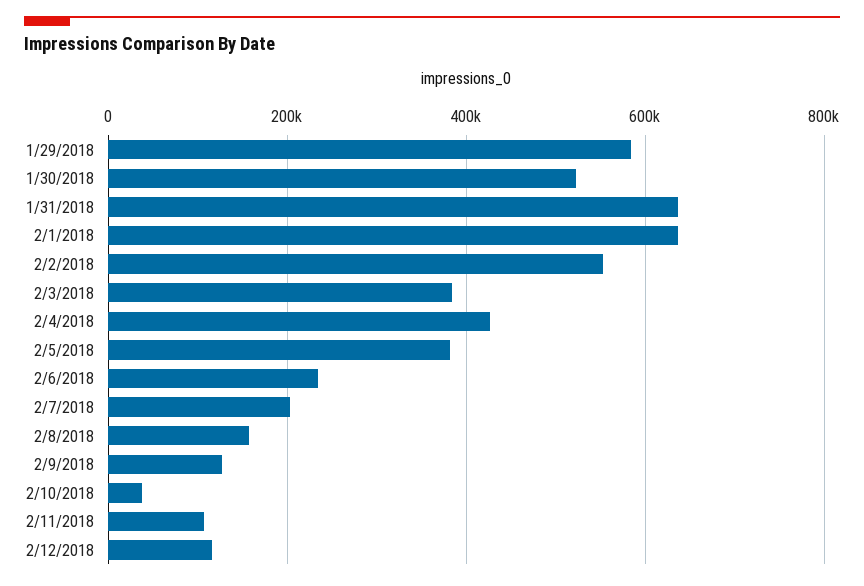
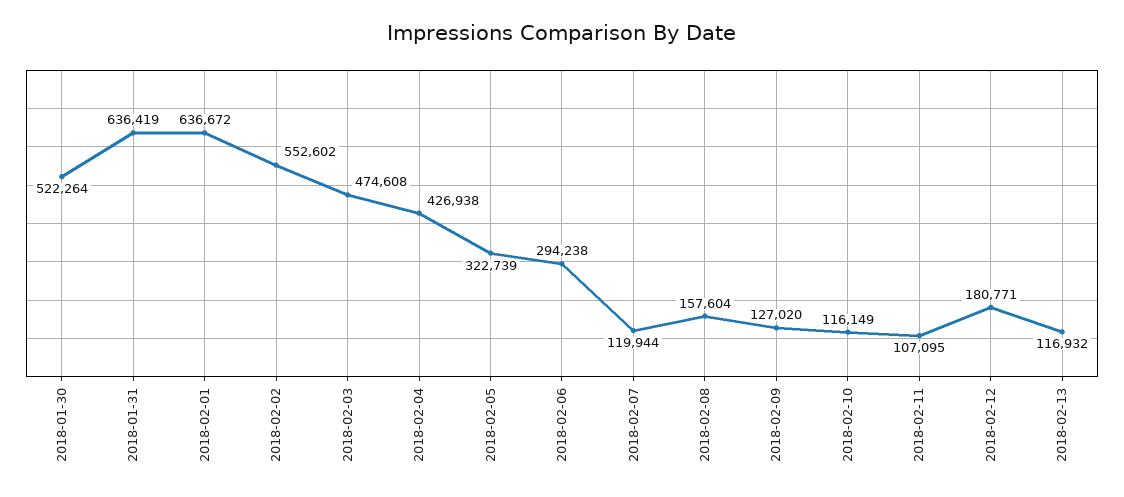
1/29/2018: 580000 -> none
2/3/2018: 380000 -> 474608
2/5/2018: 380000 -> 322739
2/6/2018: 240000 -> 294238
2/7/2018: 200000 -> 119944
2/10/2018: 40000 -> 116149
2/12/2018: 120000 -> 180771
2018-02-13: none -> 116932

